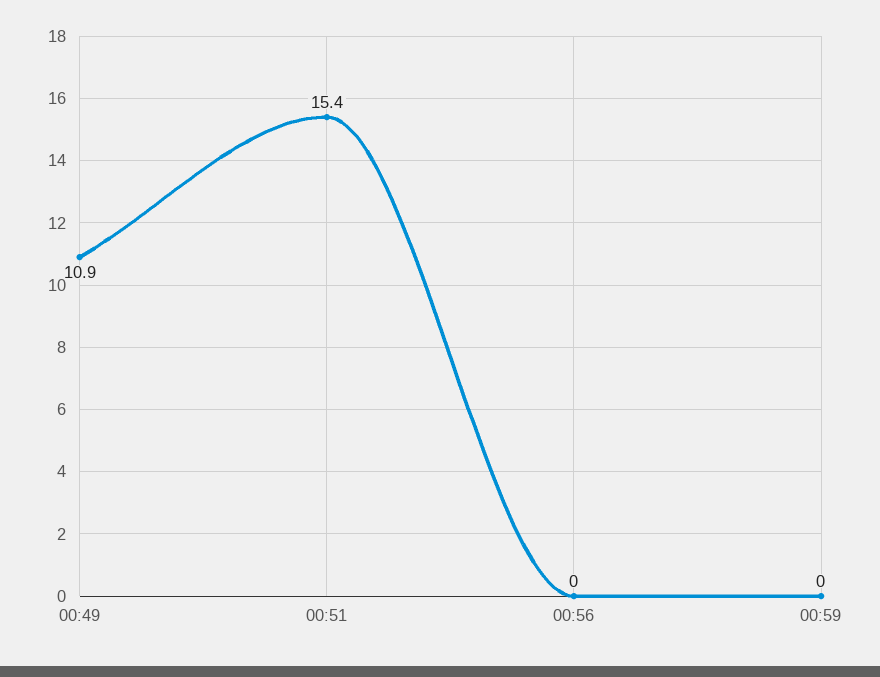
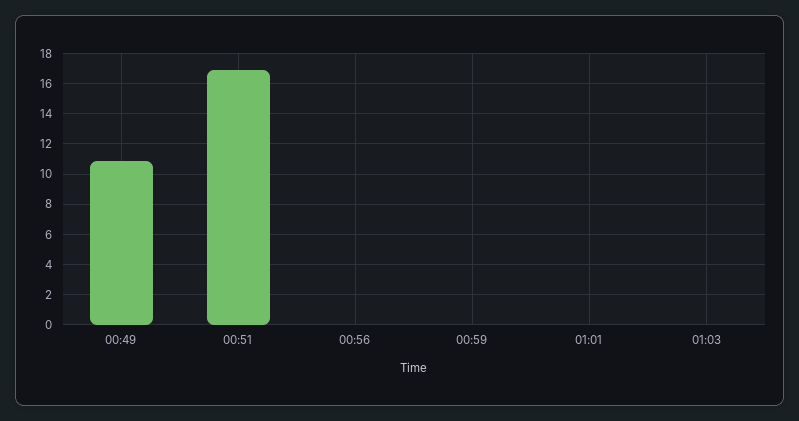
00:51: 15.4 -> 17
01:01: none -> 0
01:03: none -> 0

